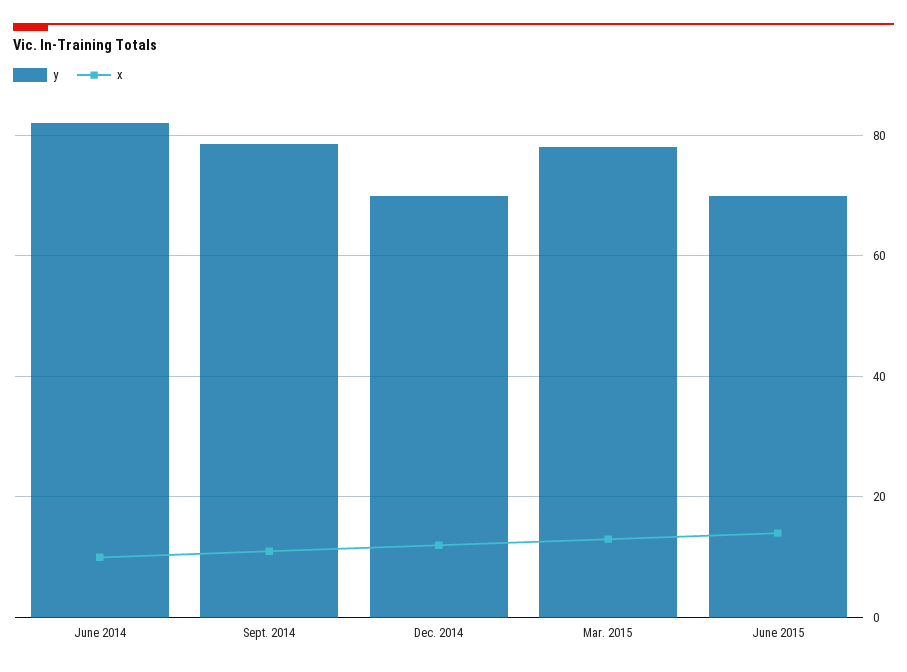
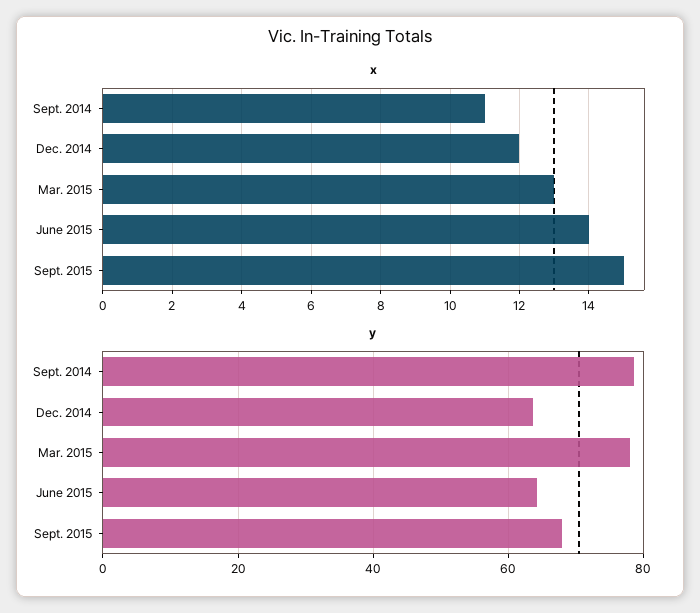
y, June 2014: 82 -> none
x, June 2014: 10 -> none
y, Dec. 2014: 70 -> 64
y, June 2015: 70 -> 64
x, Sept. 2015: none -> 15
y, Sept. 2015: none -> 68

